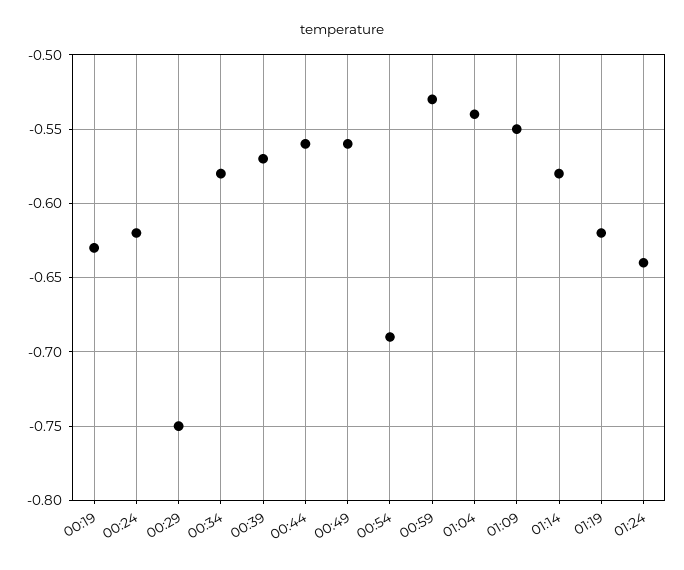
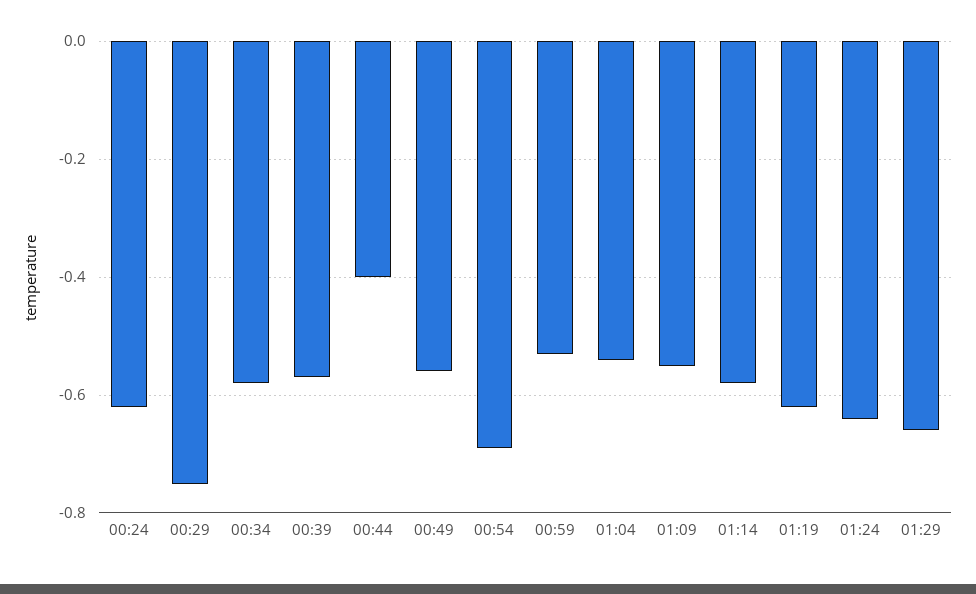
00:19: -0.63 -> none
00:44: -0.56 -> -0.4
01:29: none -> -0.65

